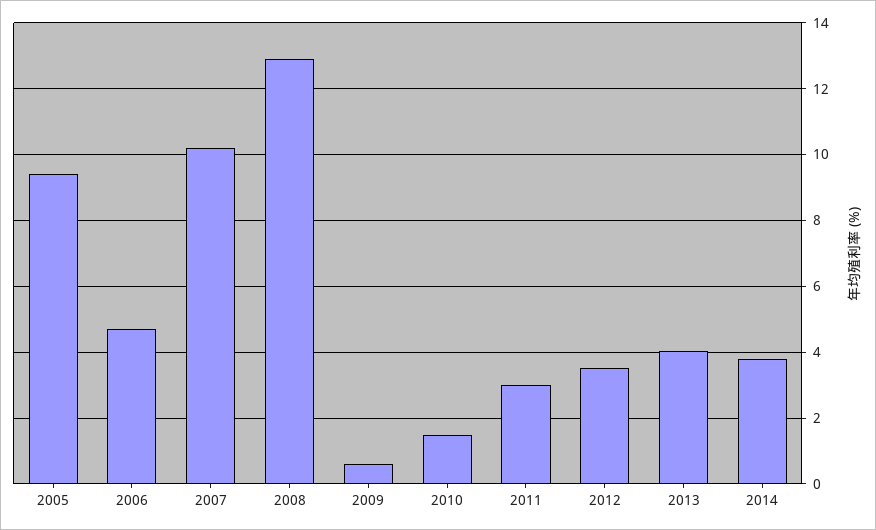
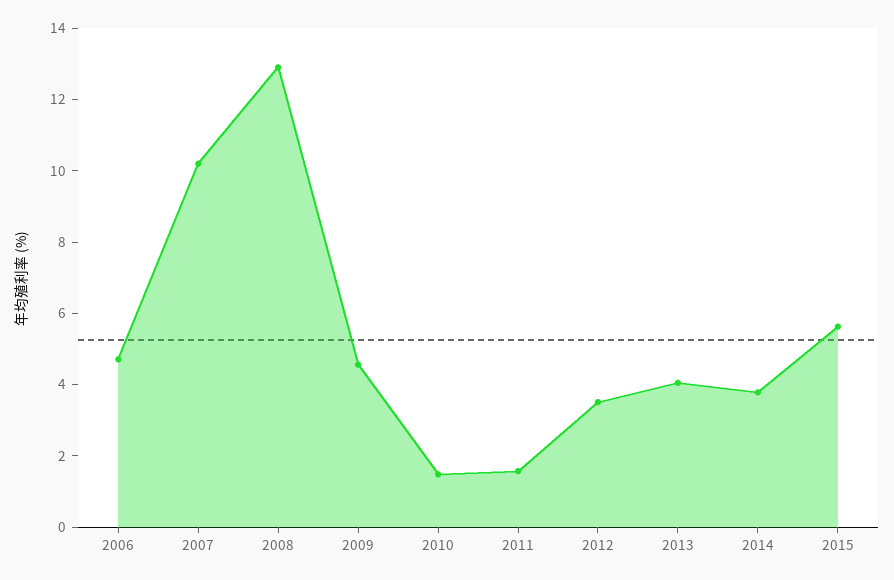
2005: 9.4 -> none
2009: 0.6 -> 4.5
2011: 3 -> 1.5
2015: none -> 5.5

